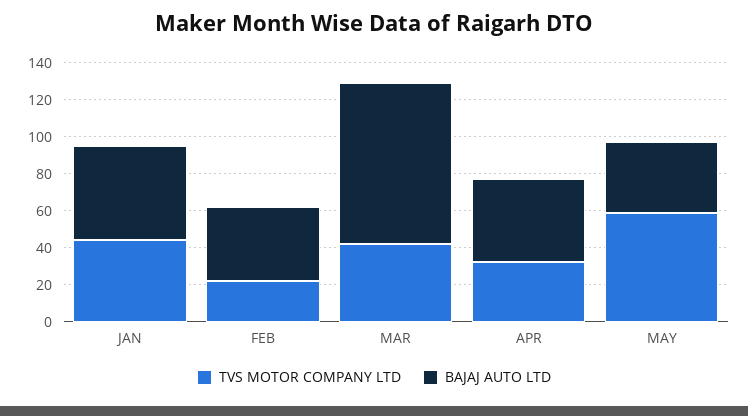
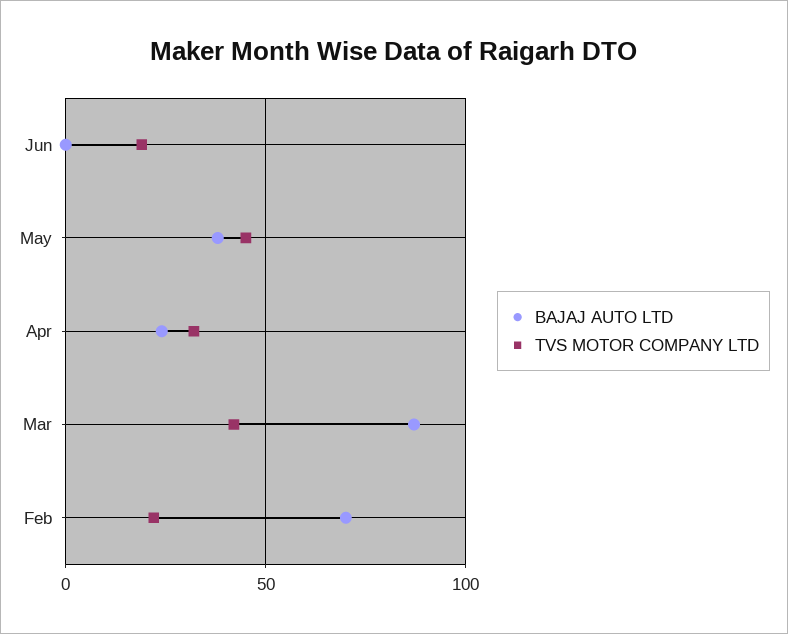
TVS MOTOR COMPANY LTD, JAN: 45 -> none
BAJAJ AUTO LTD, JAN: 50 -> none
BAJAJ AUTO LTD, FEB: 40 -> 70
BAJAJ AUTO LTD, APR: 45 -> 25
TVS MOTOR COMPANY LTD, MAY: 60 -> 45
BAJAJ AUTO LTD, Jun: none -> 0
TVS MOTOR COMPANY LTD, Jun: none -> 20

